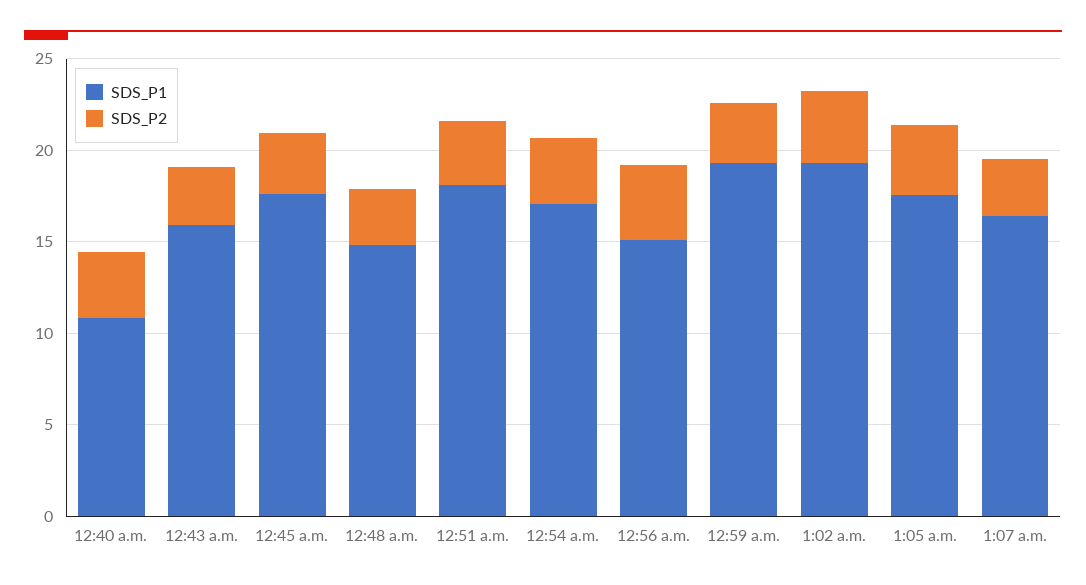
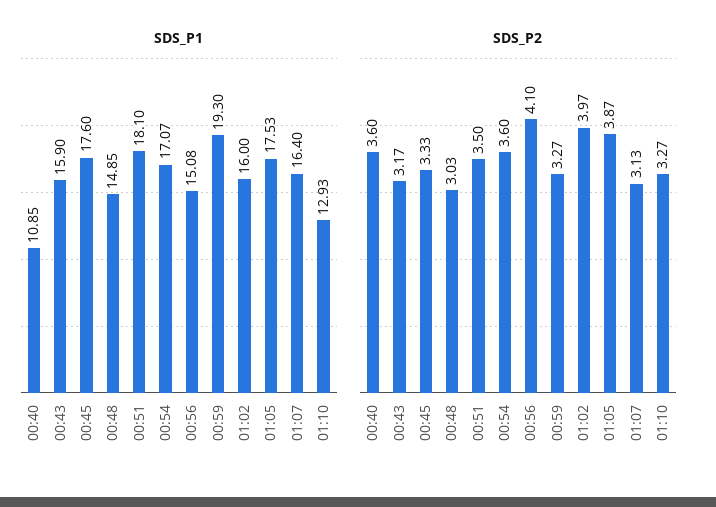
SDS_P1, 1:02 a.m.: 19 -> 16
SDS_P1, 01:10: none -> 12.93
SDS_P2, 01:10: none -> 3.27

